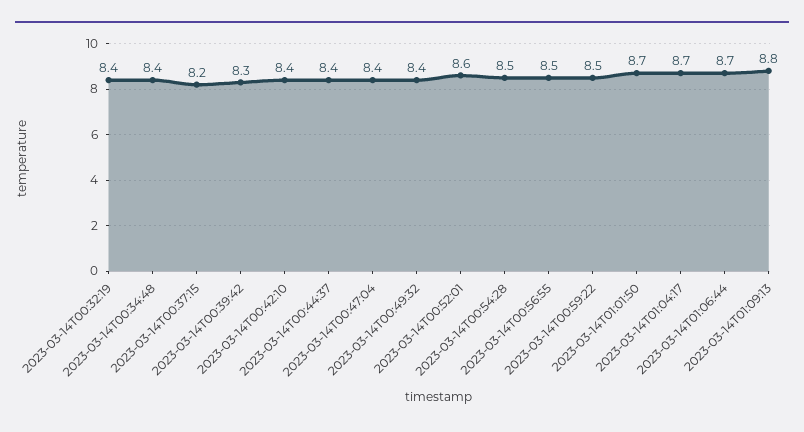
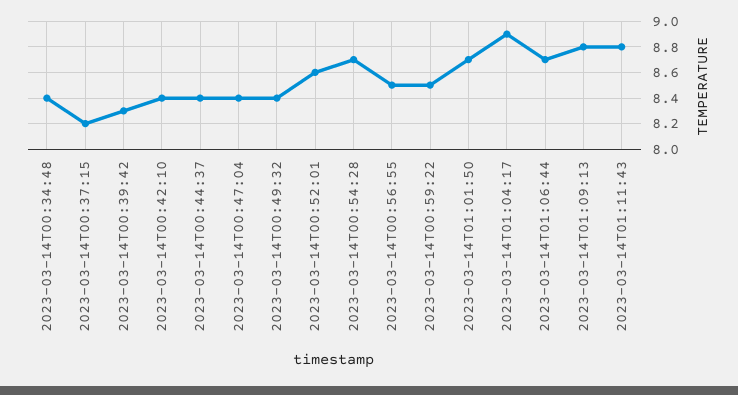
2023-03-14T00:32:19: 8.4 -> none
2023-03-14T00:54:28: 8.5 -> 8.7
2023-03-14T01:04:17: 8.7 -> 8.9
2023-03-14T01:11:43: none -> 8.8

